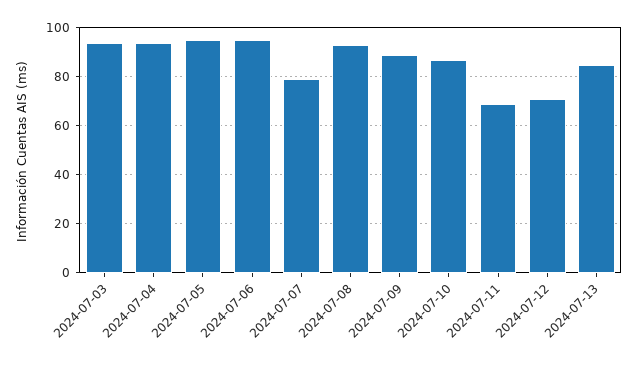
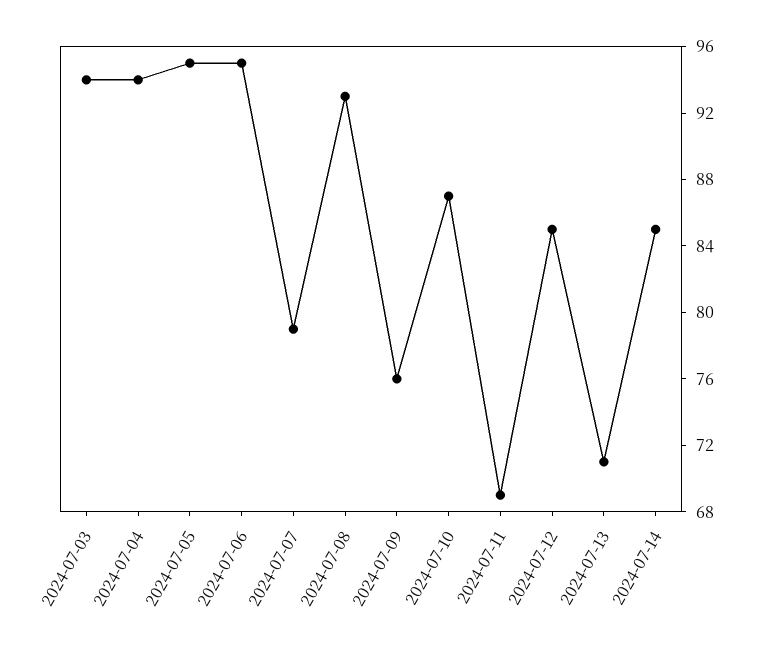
2024-07-09: 90 -> 76
2024-07-12: 70 -> 85
2024-07-13: 85 -> 71
2024-07-14: none -> 85

